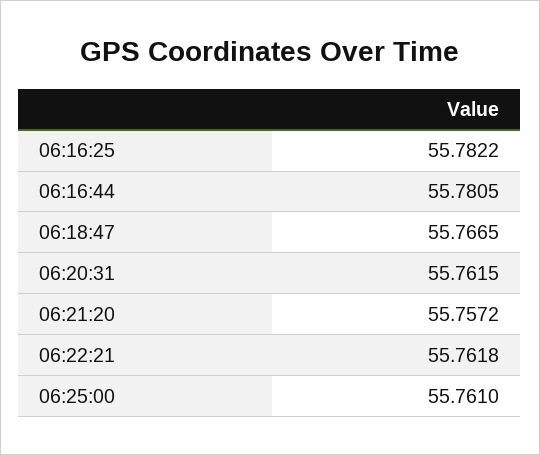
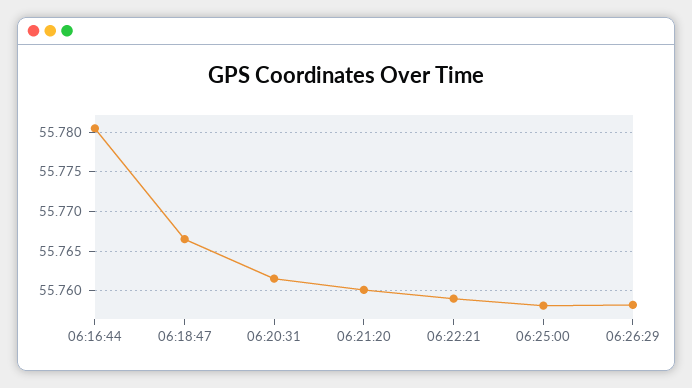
06:16:25: 55.7822 -> none
06:21:20: 55.7572 -> 55.76
06:22:21: 55.7618 -> 55.759
06:25:00: 55.761 -> 55.758
06:26:29: none -> 55.758

